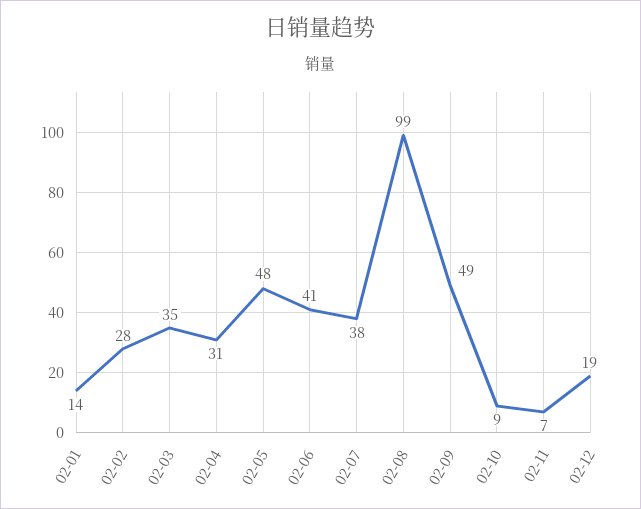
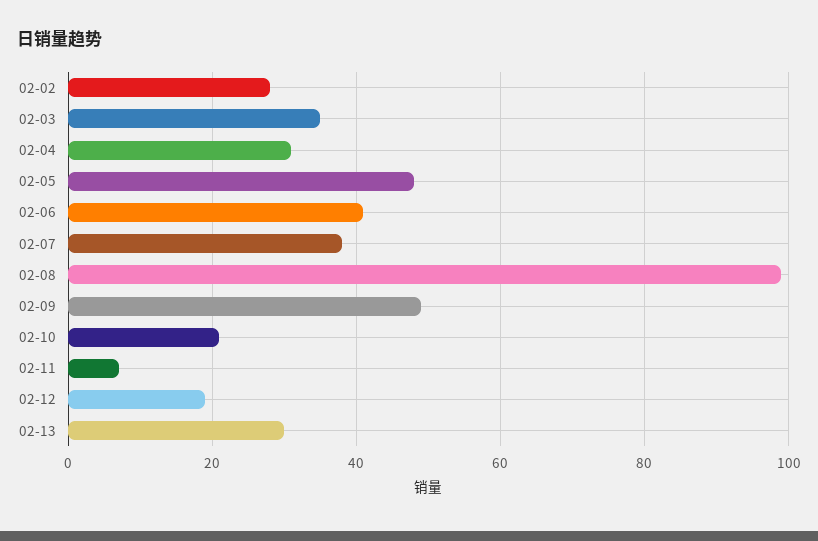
02-01: 14 -> none
02-10: 9 -> 20
02-13: none -> 30

